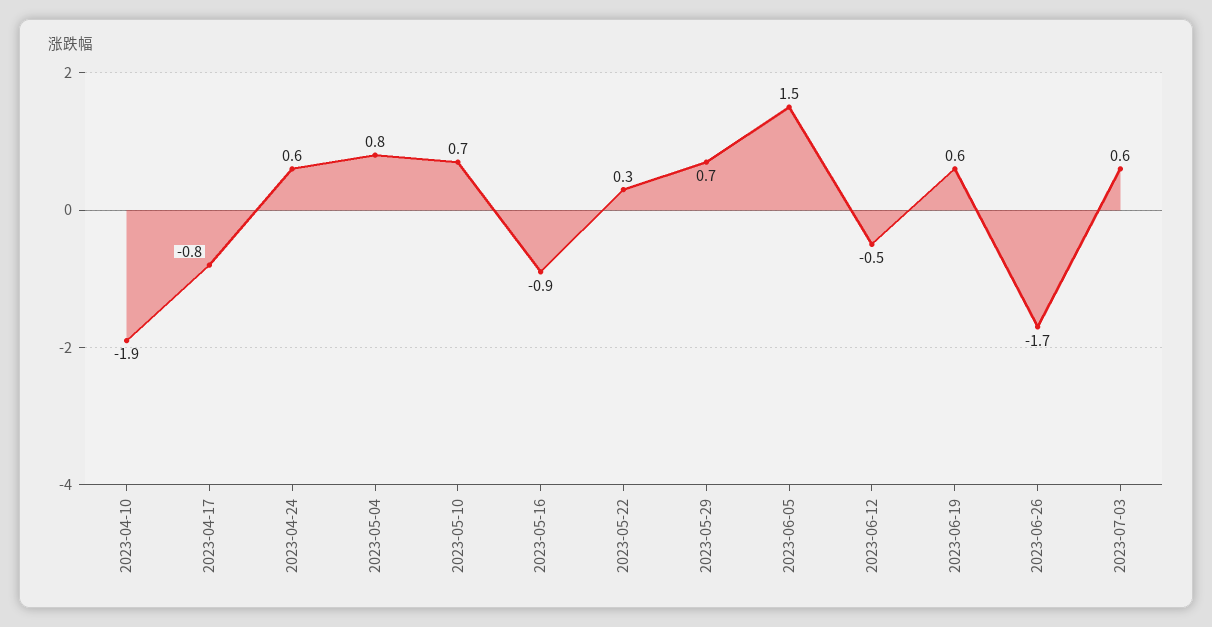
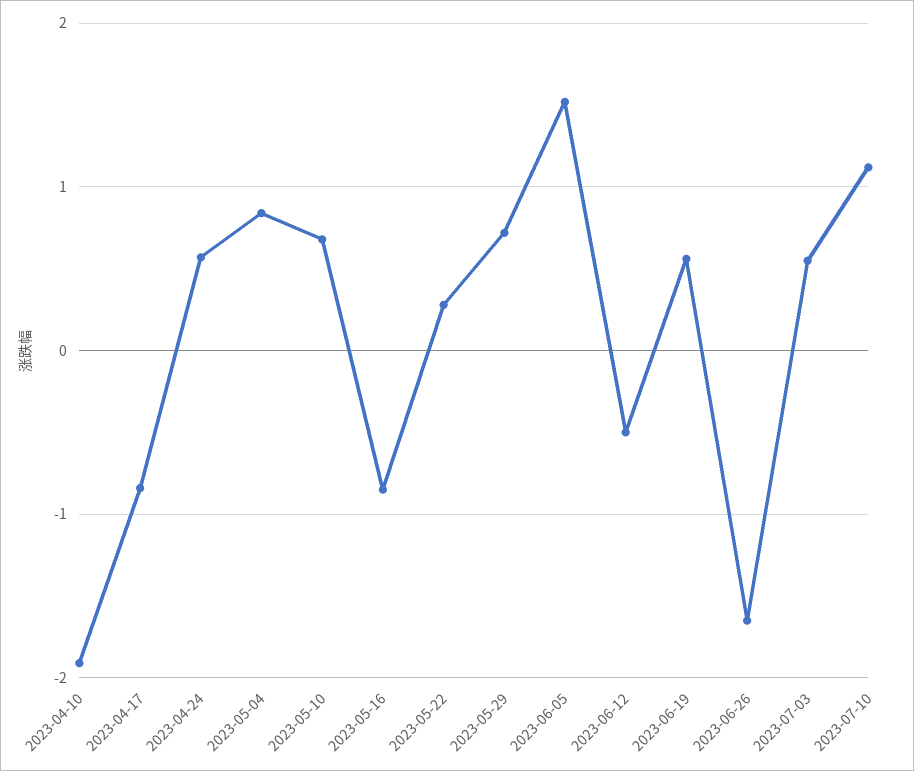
2023-07-10: none -> 1.1

